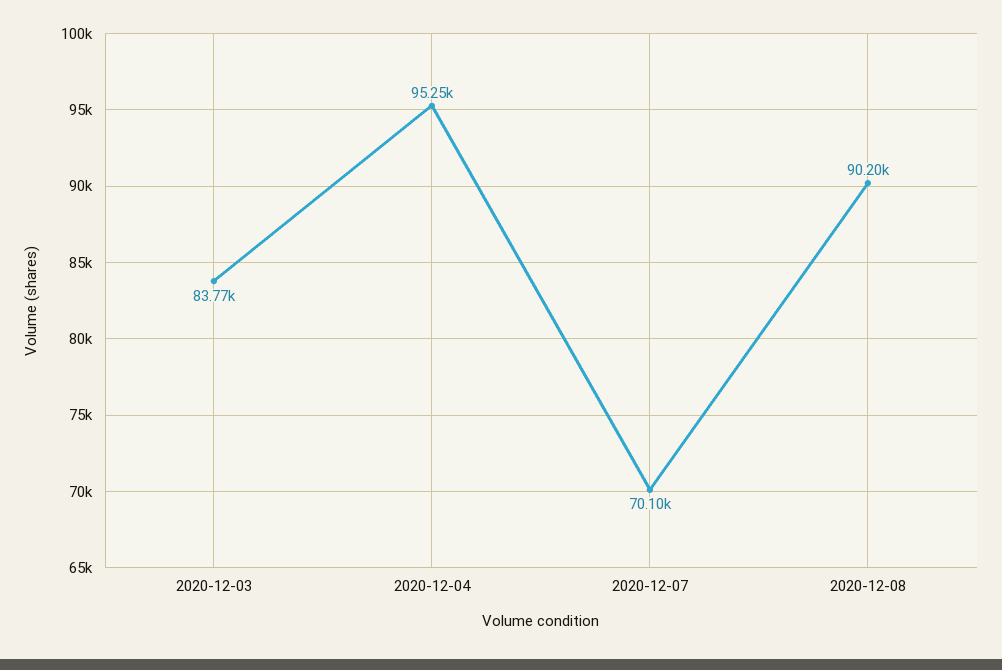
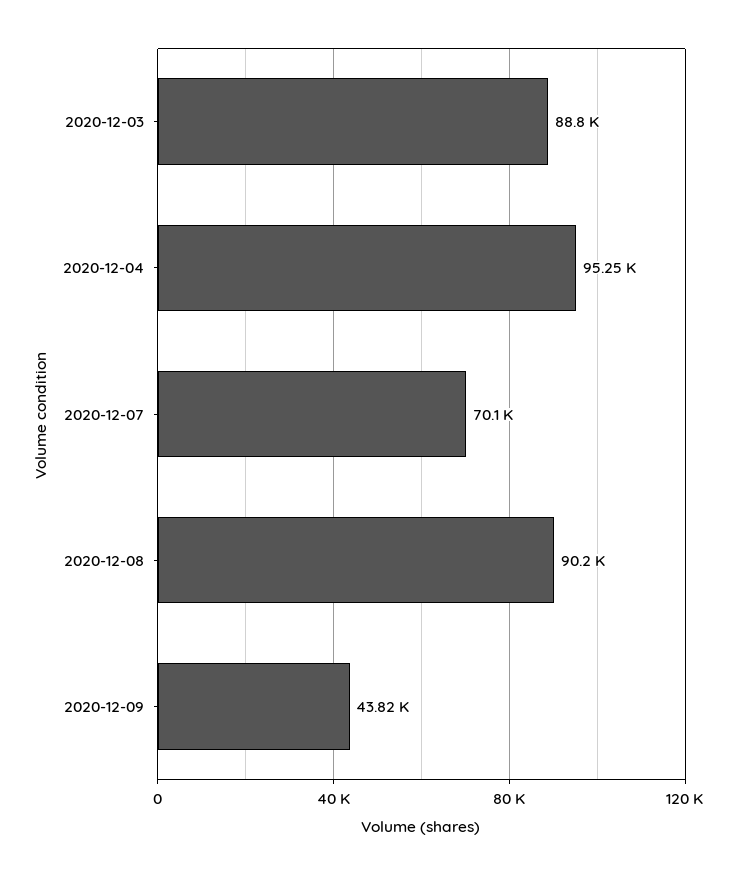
2020-12-03: 83770 -> 88800
2020-12-09: none -> 43820

